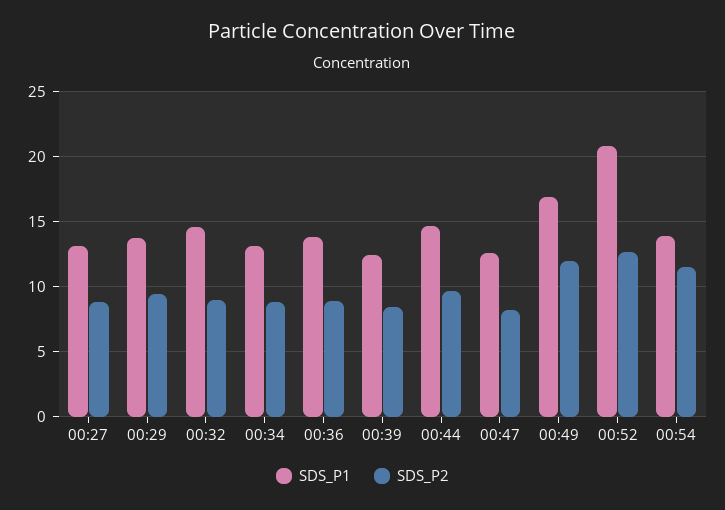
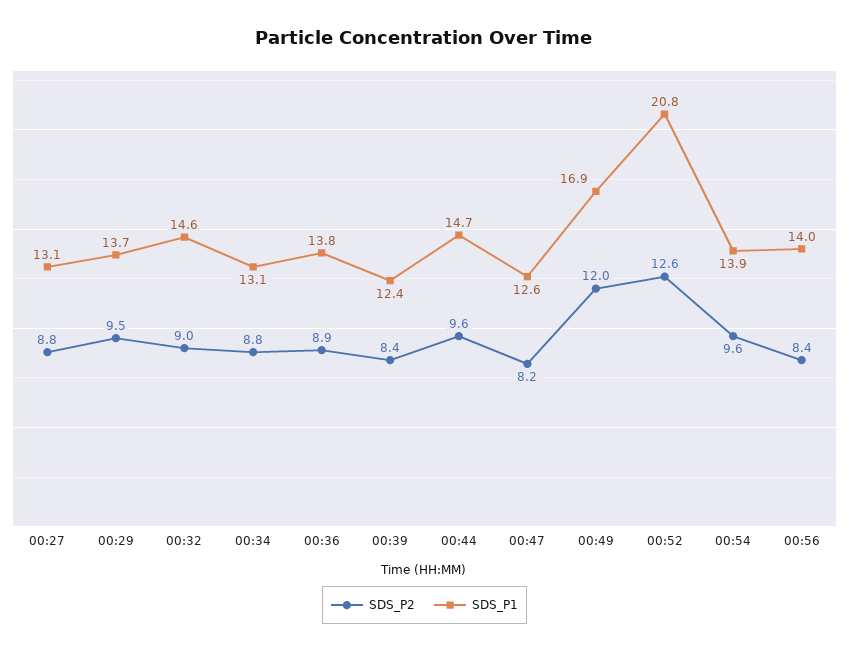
SDS_P2, 00:54: 11.5 -> 9.6
SDS_P2, 00:56: none -> 8.4
SDS_P1, 00:56: none -> 14

